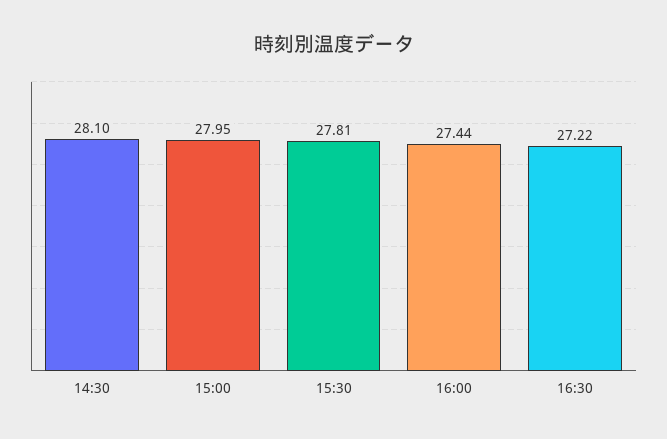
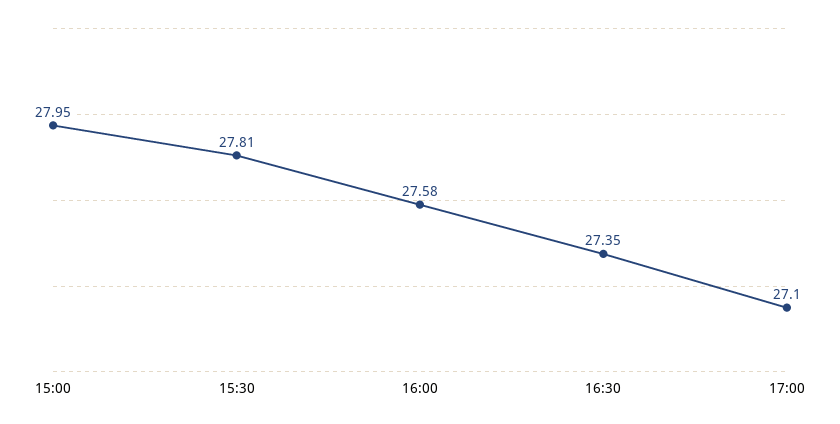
14:30: 28.1 -> none
16:00: 27.44 -> 27.58
16:30: 27.22 -> 27.35
17:00: none -> 27.1

